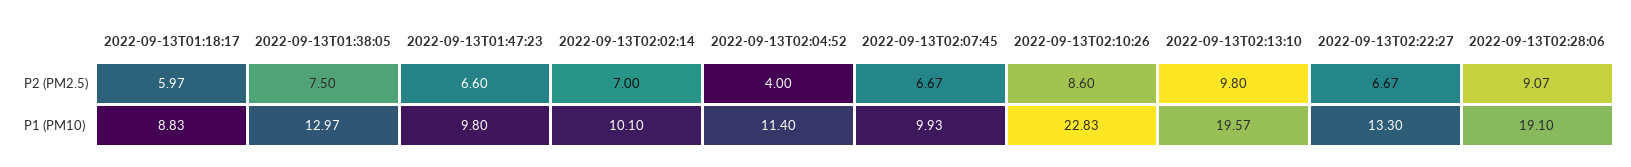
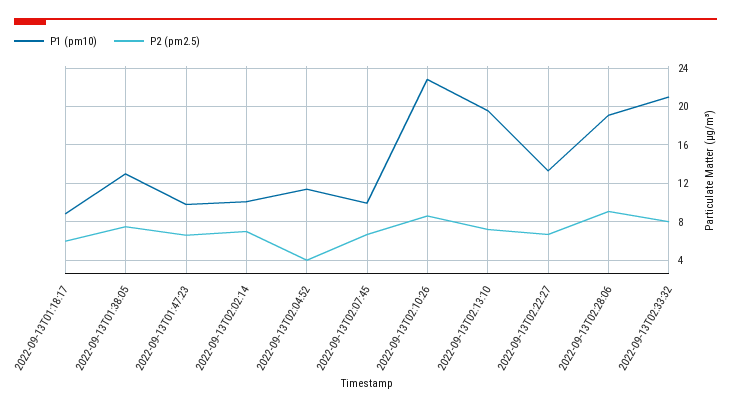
P2 (PM2.5), 2022-09-13T02:13:10: 9.8 -> 7
P1 (PM10), 2022-09-13T02:33:32: none -> 21
P2 (PM2.5), 2022-09-13T02:33:32: none -> 8

